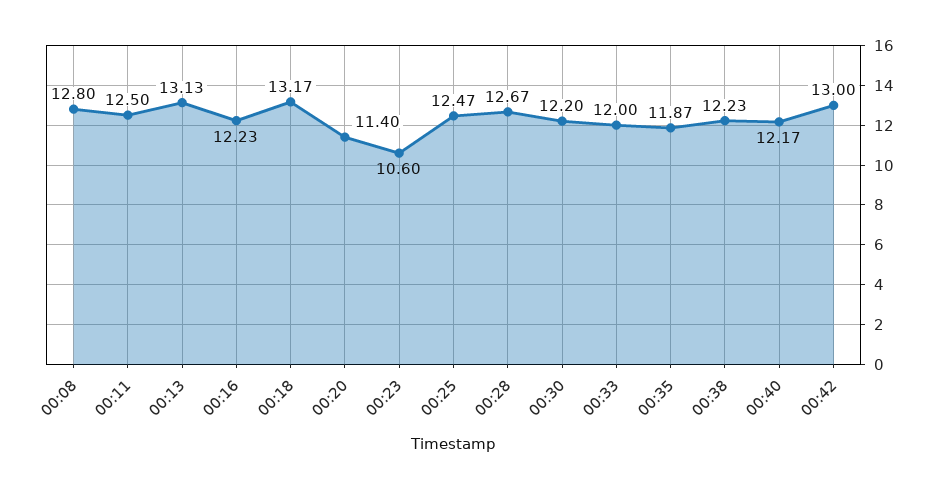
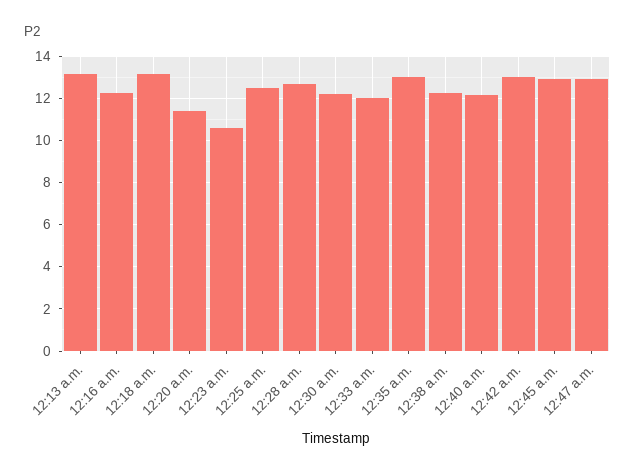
00:08: 12.8 -> none
00:11: 12.5 -> none
00:35: 11.87 -> 13
12:45 a.m.: none -> 13
12:47 a.m.: none -> 13

